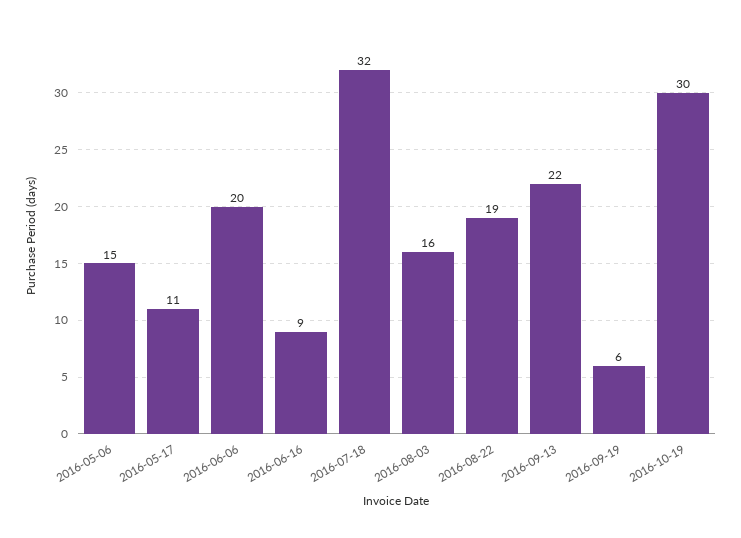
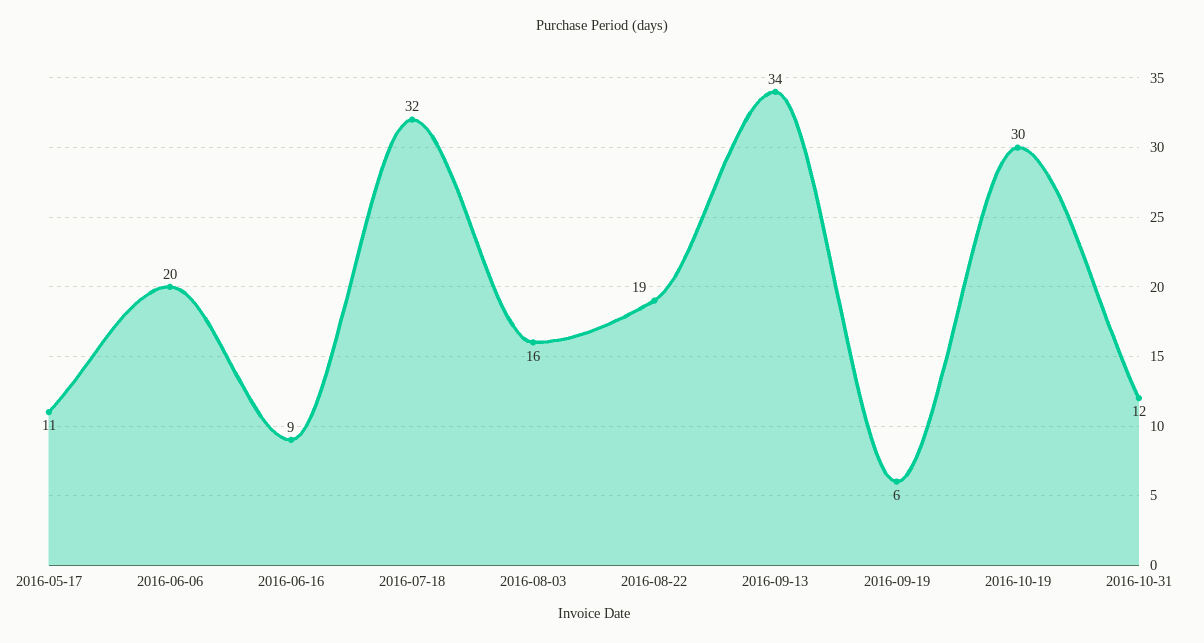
2016-05-06: 15 -> none
2016-09-13: 22 -> 34
2016-10-31: none -> 12

